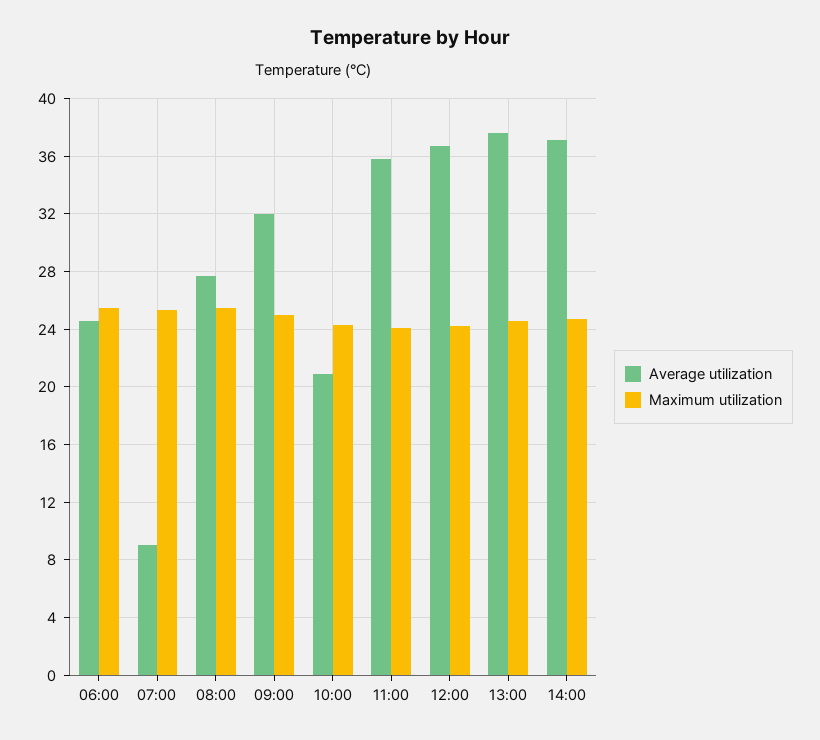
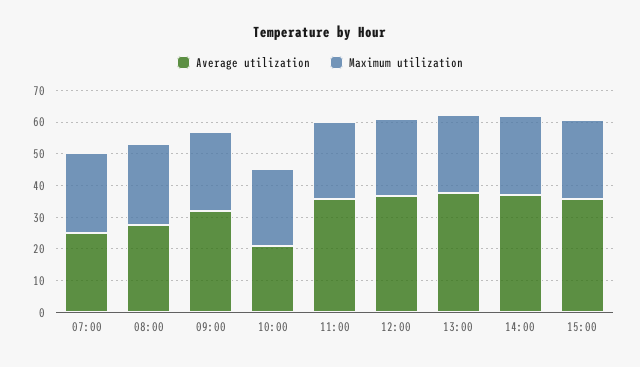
Average utilization, 06:00: 24.5 -> none
Maximum utilization, 06:00: 25.5 -> none
Average utilization, 07:00: 9 -> 25
Average utilization, 15:00: none -> 35
Maximum utilization, 15:00: none -> 25

